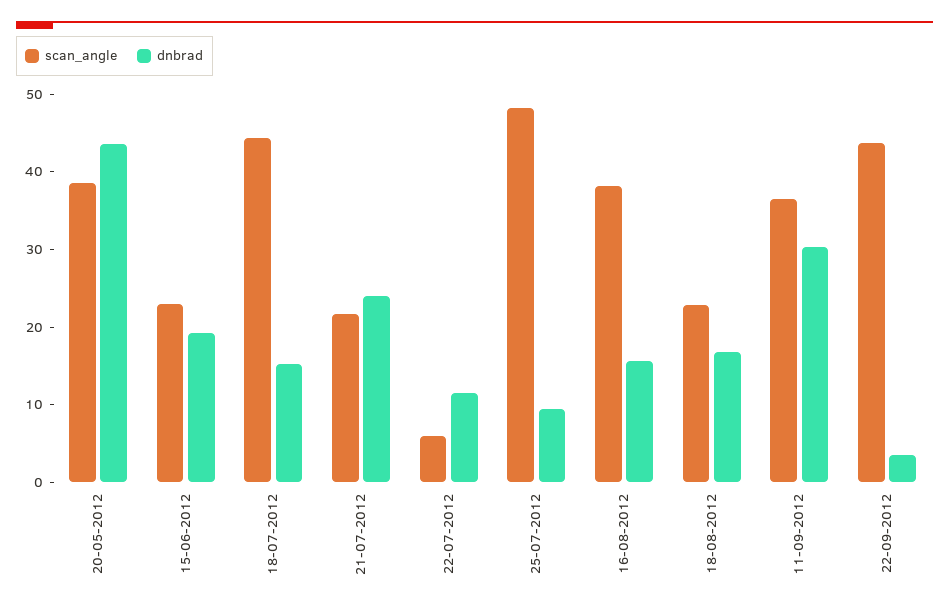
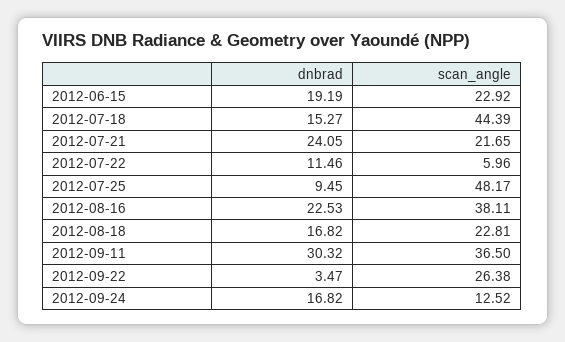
scan_angle, 20-05-2012: 38 -> none
dnbrad, 20-05-2012: 44 -> none
dnbrad, 16-08-2012: 16 -> 22.53
scan_angle, 22-09-2012: 44 -> 26.38
dnbrad, 2012-09-24: none -> 16.82
scan_angle, 2012-09-24: none -> 12.52

